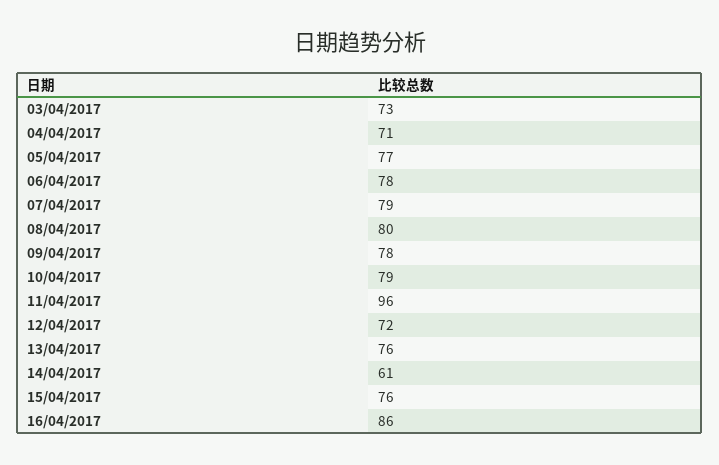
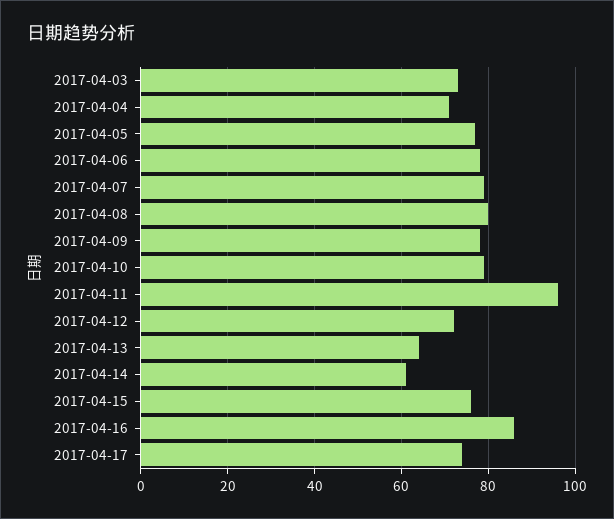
13/04/2017: 76 -> 65
2017-04-17: none -> 75

